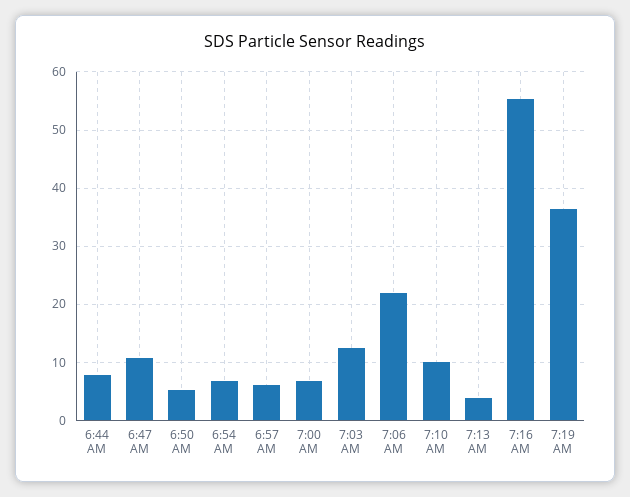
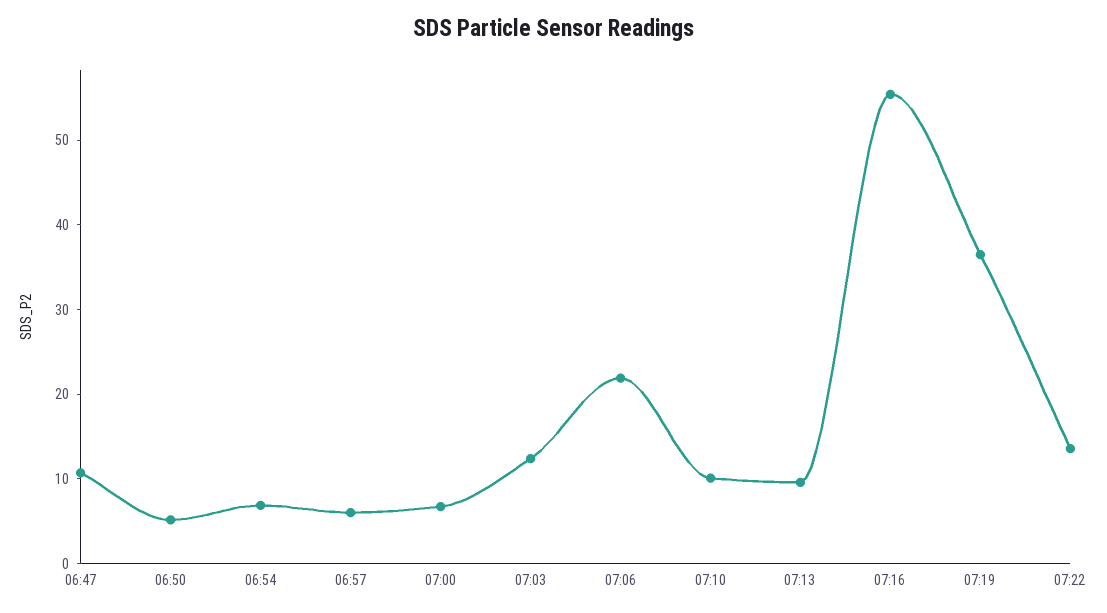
6:44 AM: 8 -> none
7:13 AM: 4 -> 10
07:22: none -> 14

